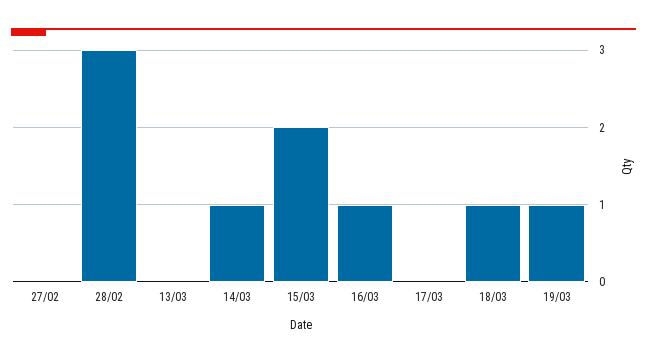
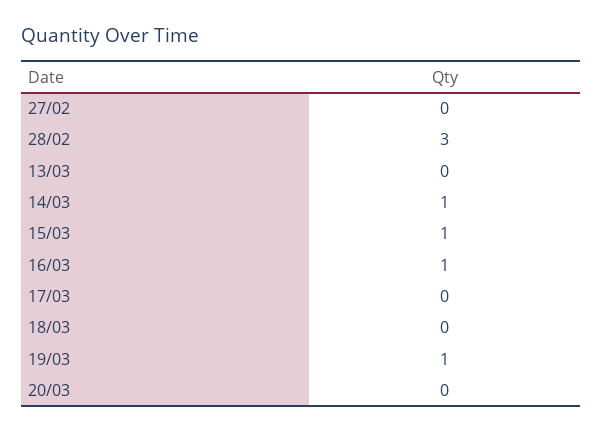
15/03: 2 -> 1
18/03: 1 -> 0
20/03: none -> 0

